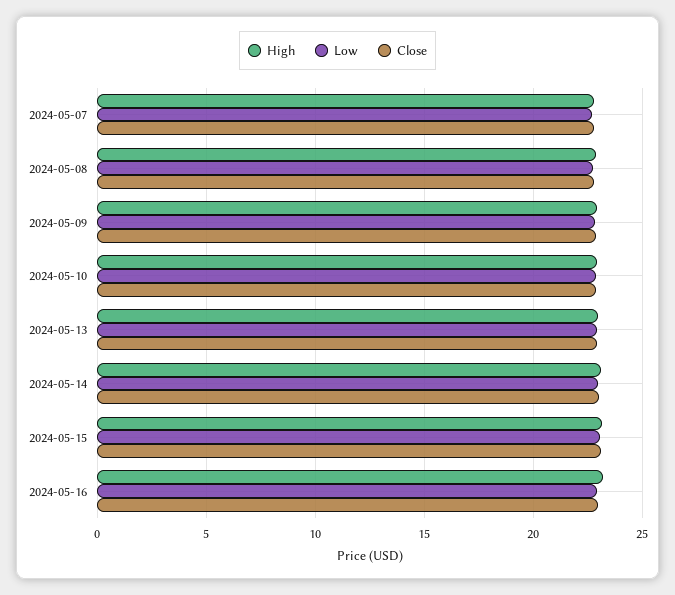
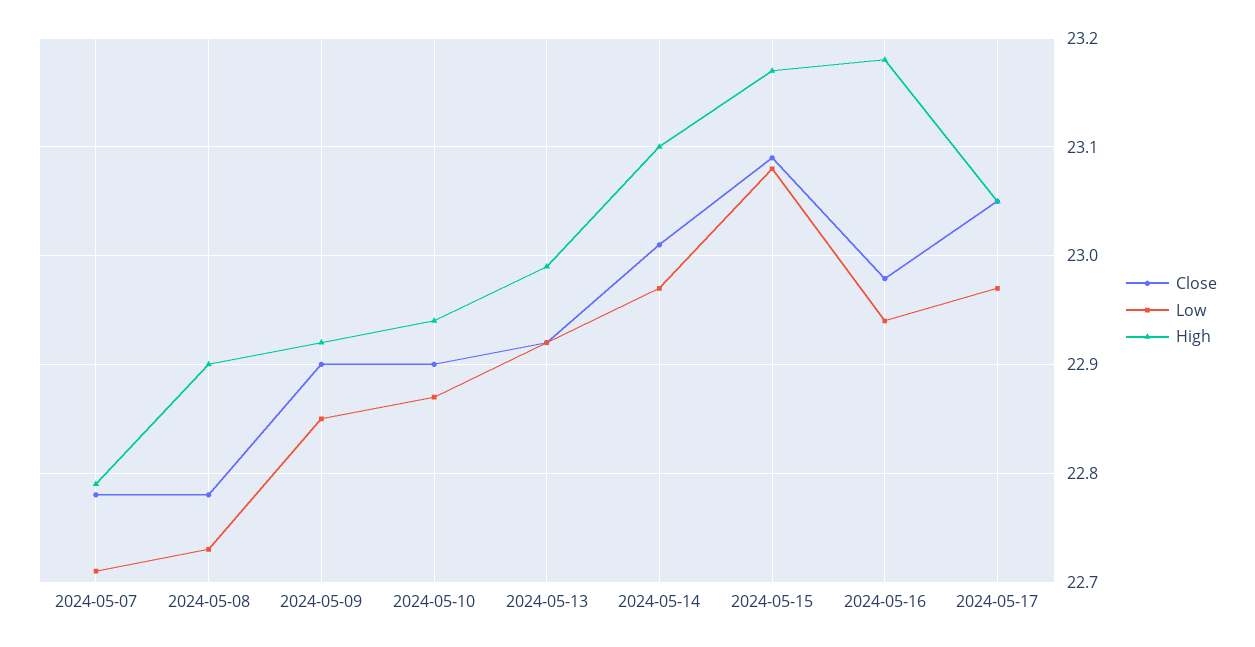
Close, 2024-05-17: none -> 23.05
Low, 2024-05-17: none -> 22.97
High, 2024-05-17: none -> 23.05

